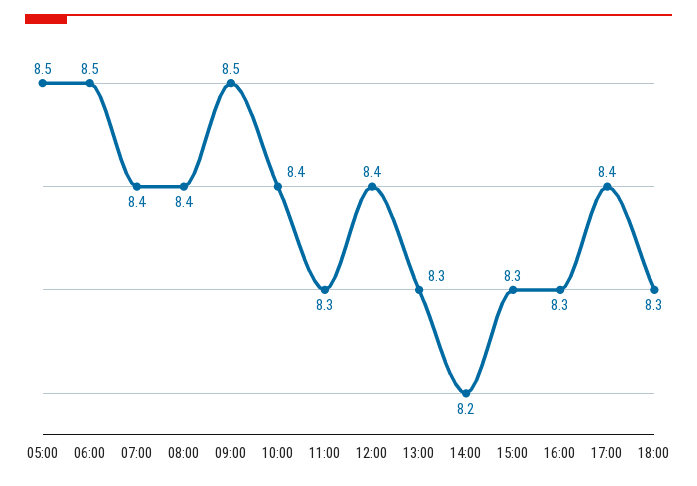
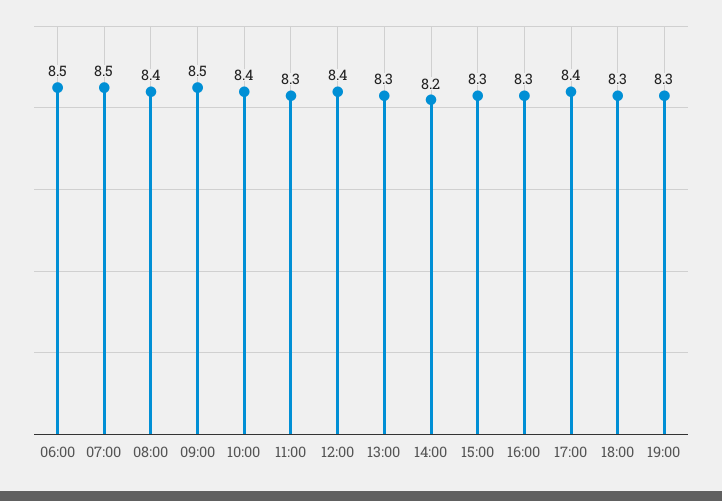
05:00: 8.5 -> none
07:00: 8.4 -> 8.5
19:00: none -> 8.3

